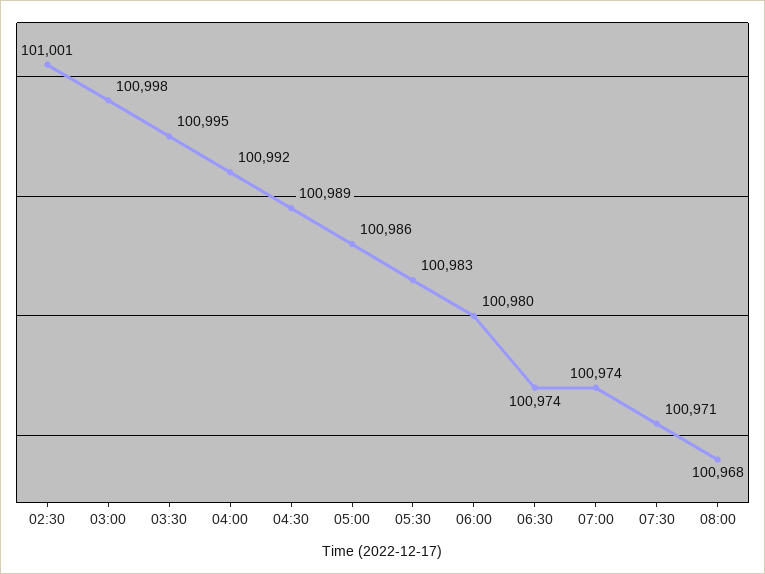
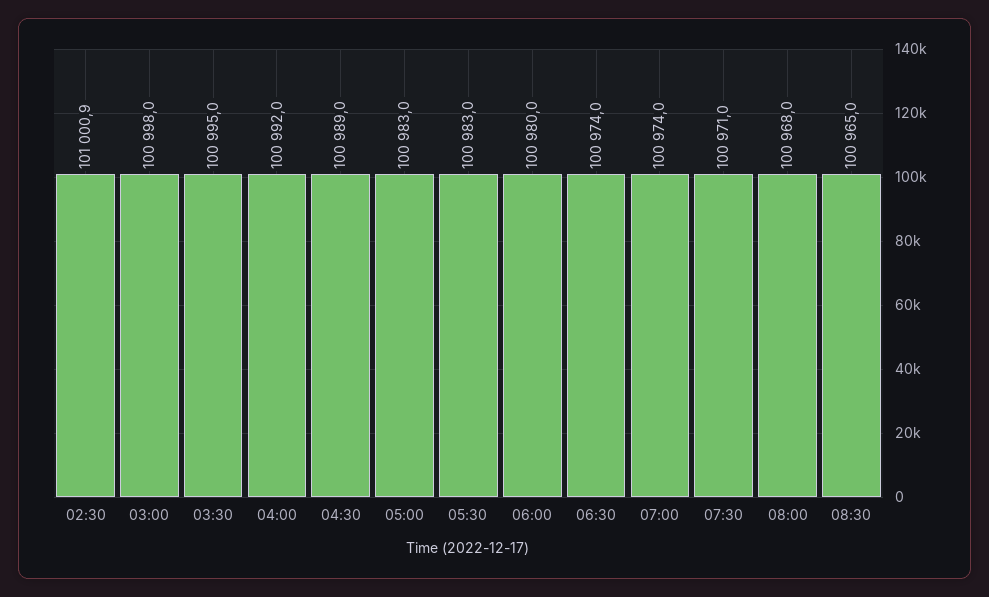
05:00: 100986 -> 100983
08:30: none -> 100965

